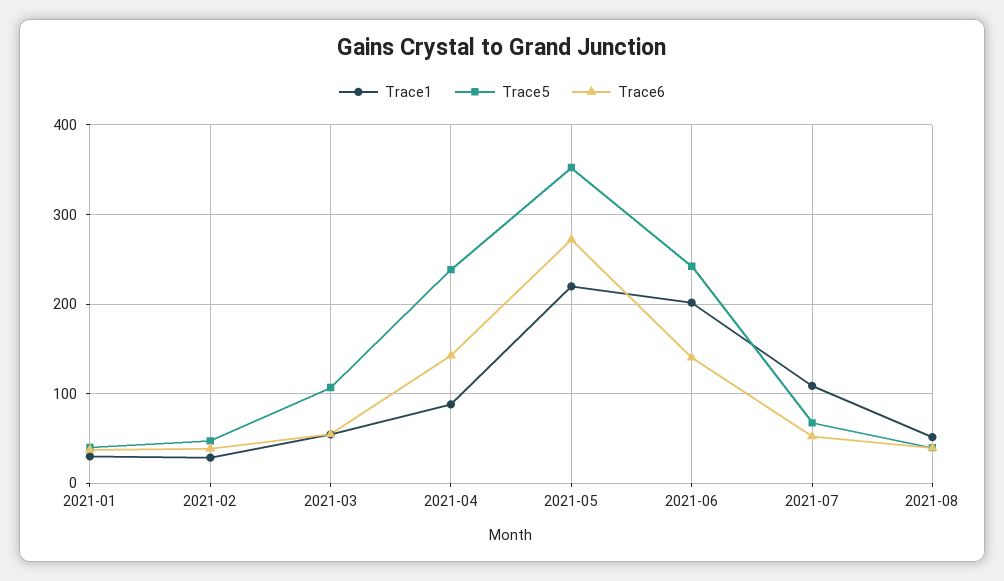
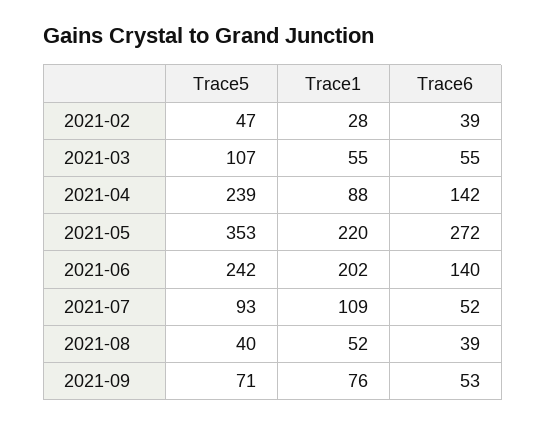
Trace1, 2021-01: 30 -> none
Trace5, 2021-01: 40 -> none
Trace6, 2021-01: 40 -> none
Trace5, 2021-07: 70 -> 93
Trace5, 2021-09: none -> 71
Trace1, 2021-09: none -> 76
Trace6, 2021-09: none -> 53

